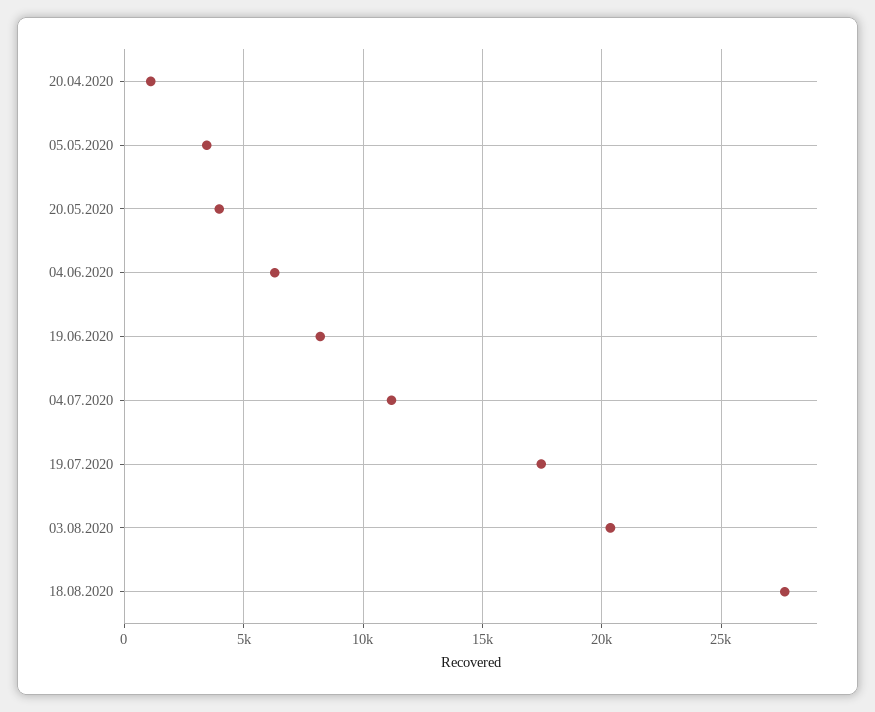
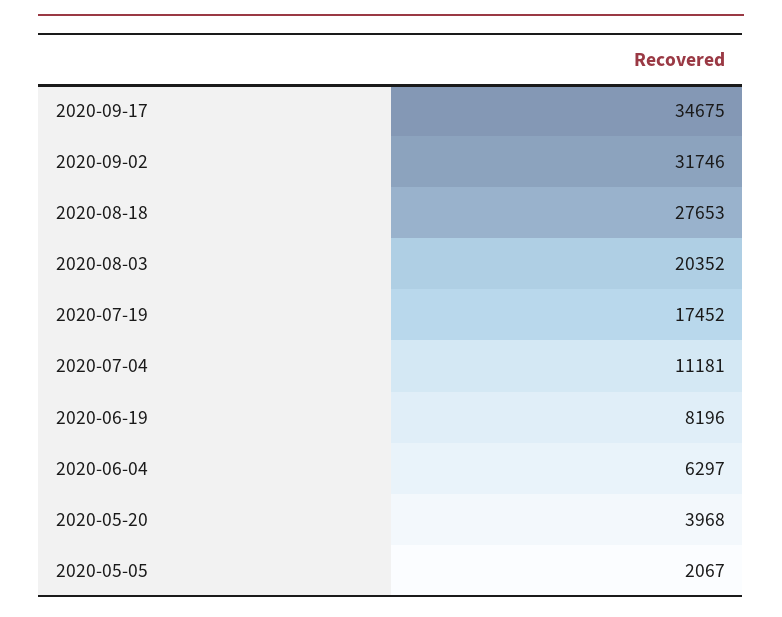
20.04.2020: 1000 -> none
05.05.2020: 3500 -> 2067
2020-09-17: none -> 34675
2020-09-02: none -> 31746

